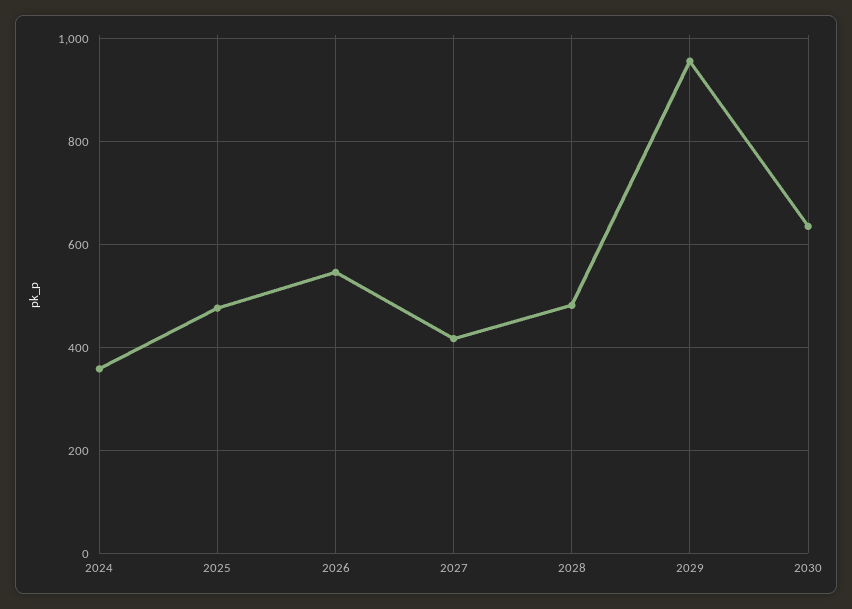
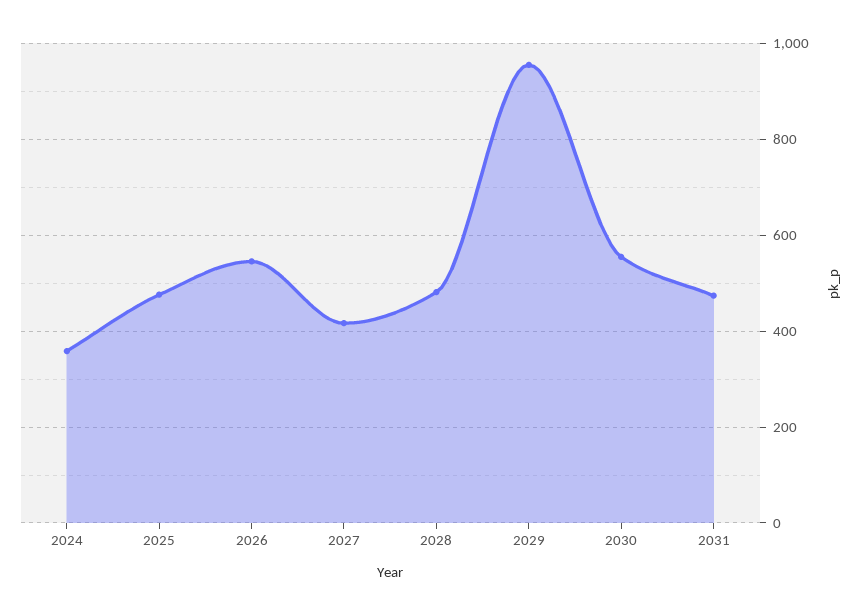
2030: 640 -> 560
2031: none -> 480

